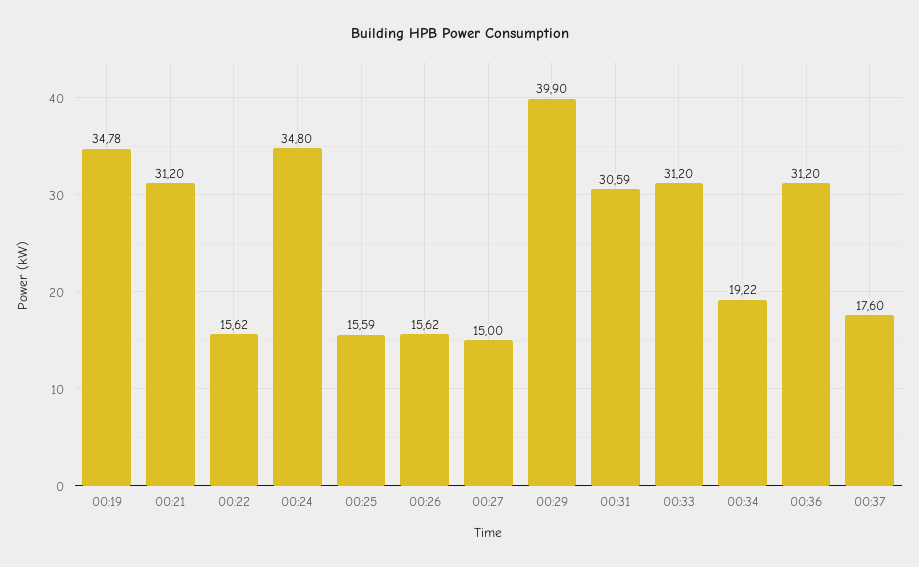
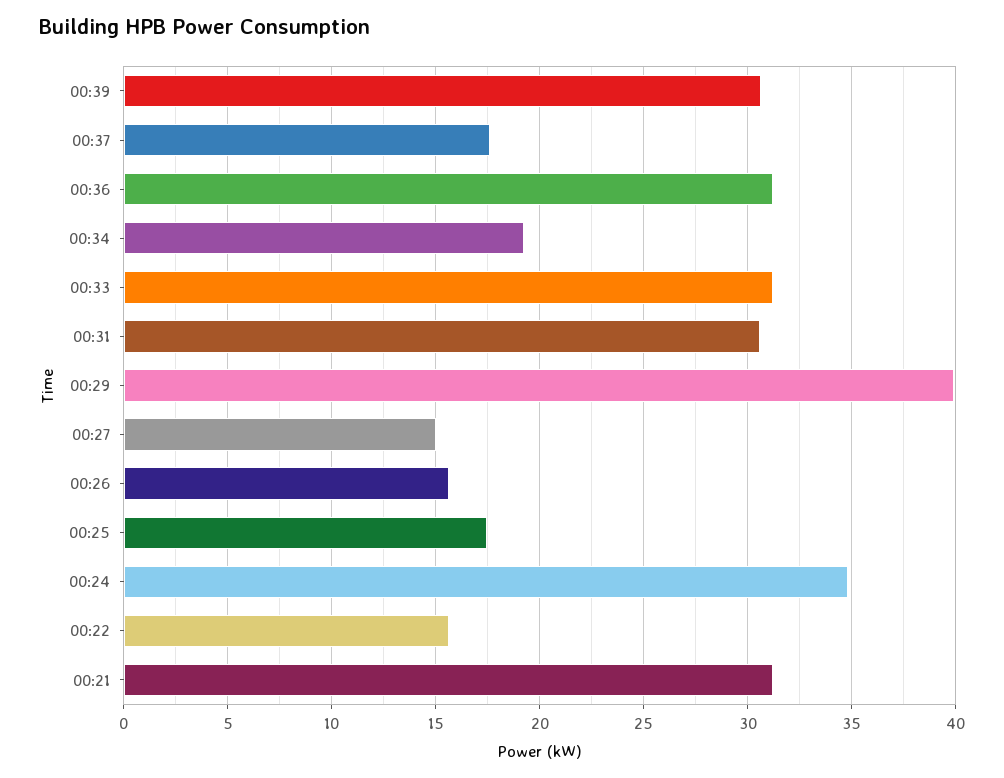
00:19: 34.78 -> none
00:25: 15.59 -> 17.5
00:39: none -> 30.5

